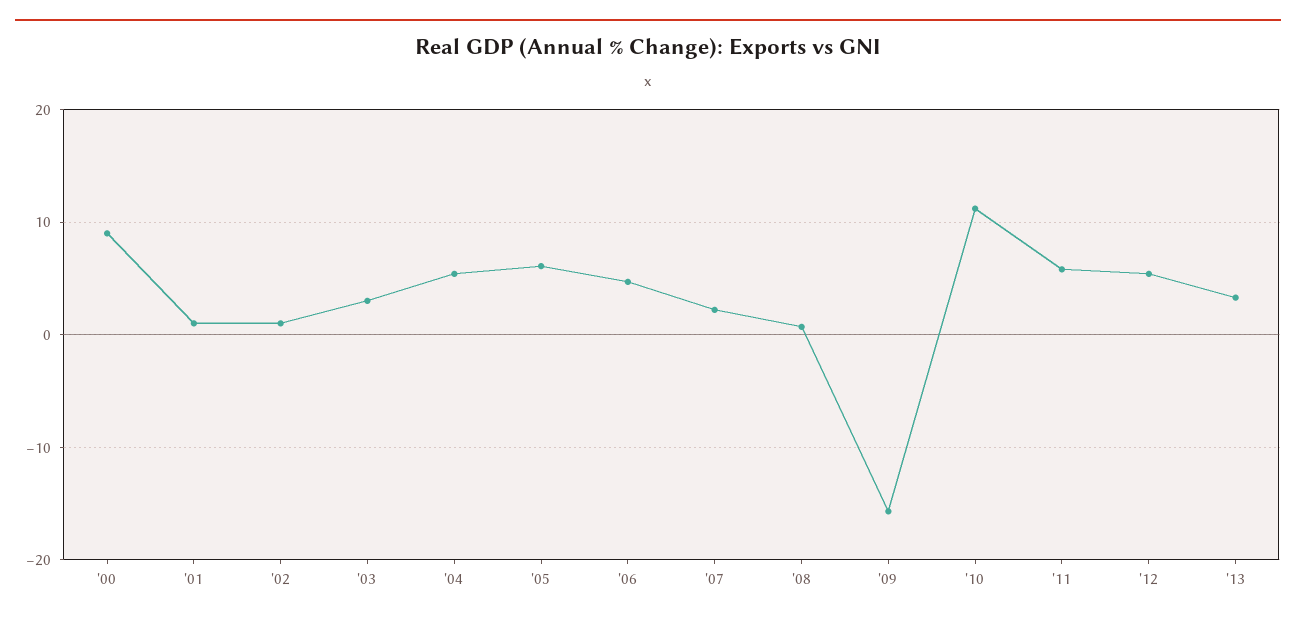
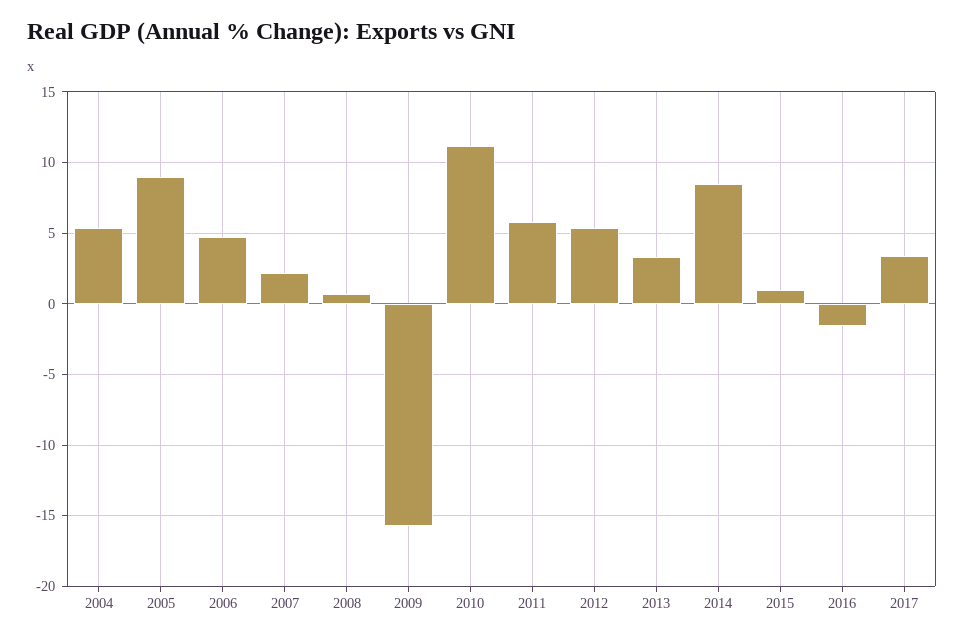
'00: 9 -> none
'01: 1 -> none
'02: 1 -> none
'03: 3 -> none
'05: 6 -> 9
2014: none -> 8.5
2015: none -> 1
2016: none -> -1.5
2017: none -> 3.5

